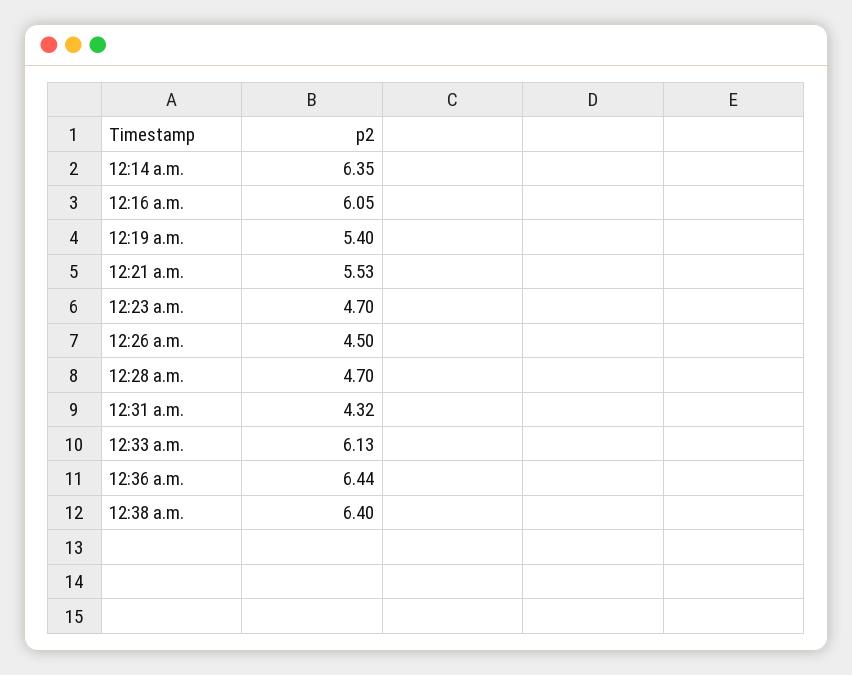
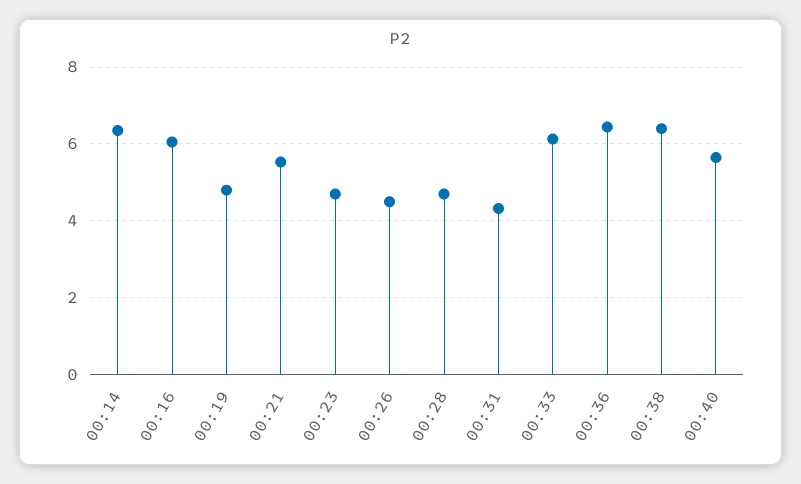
12:19 a.m.: 5.4 -> 4.8
00:40: none -> 5.6

